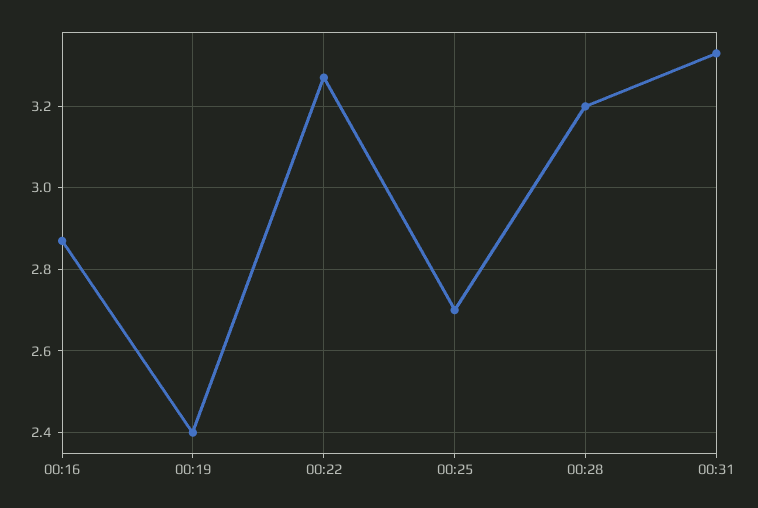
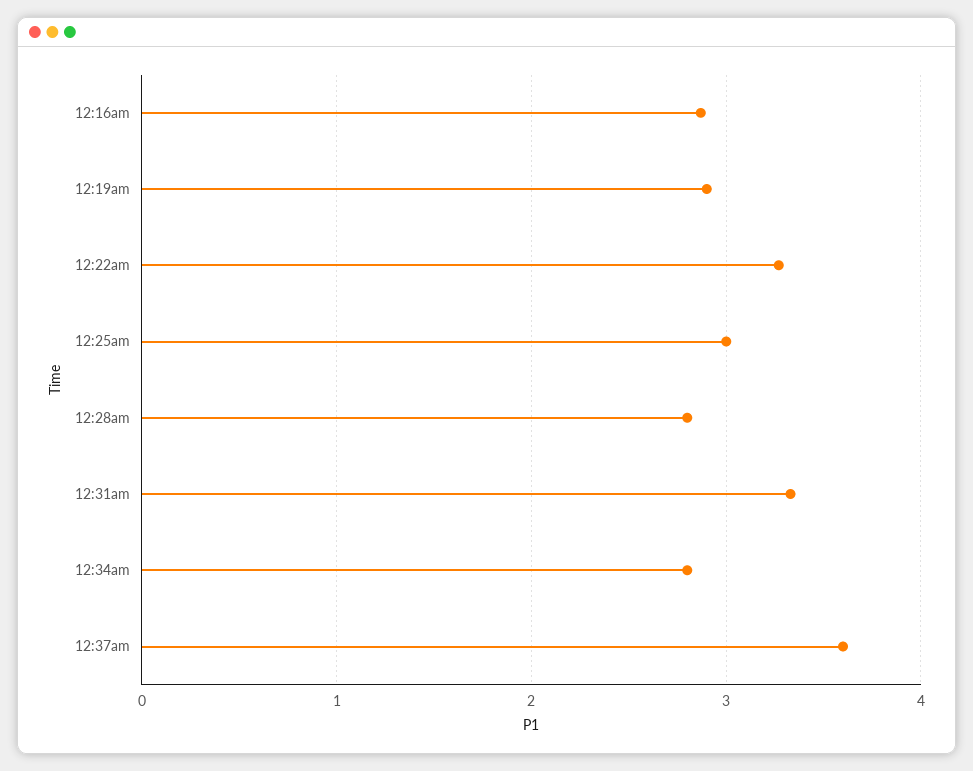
00:19: 2.4 -> 2.9
00:25: 2.7 -> 3
00:28: 3.2 -> 2.8
12:34am: none -> 2.8
12:37am: none -> 3.6

